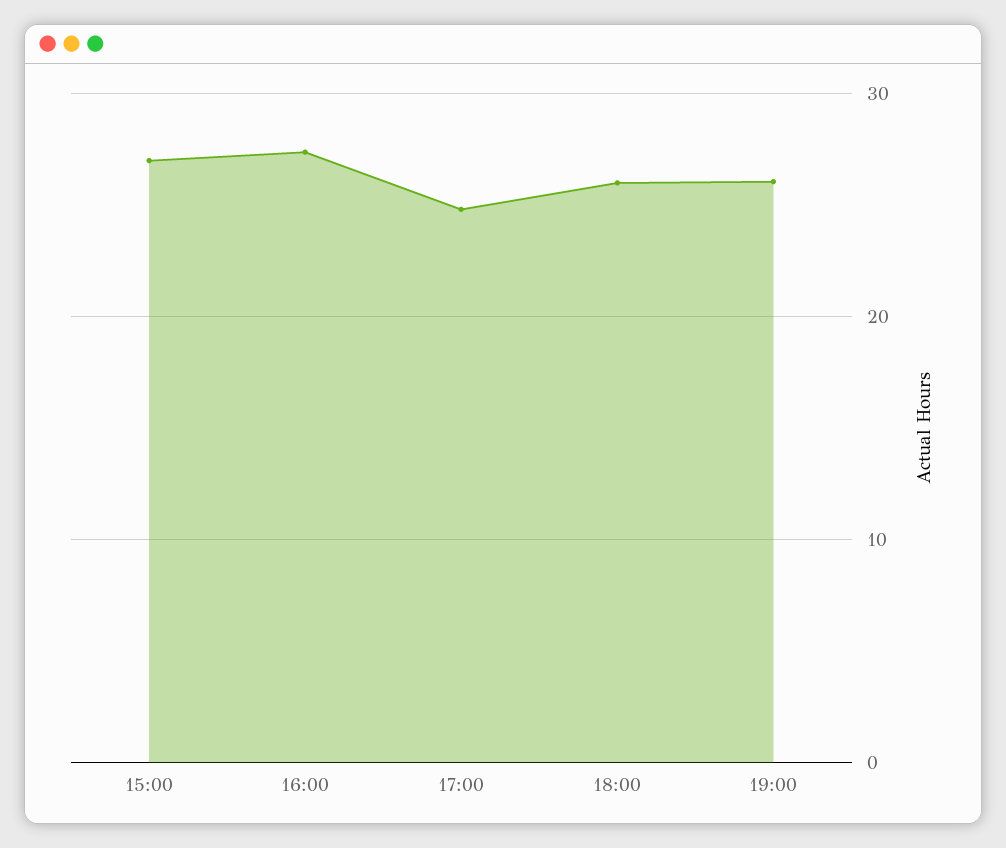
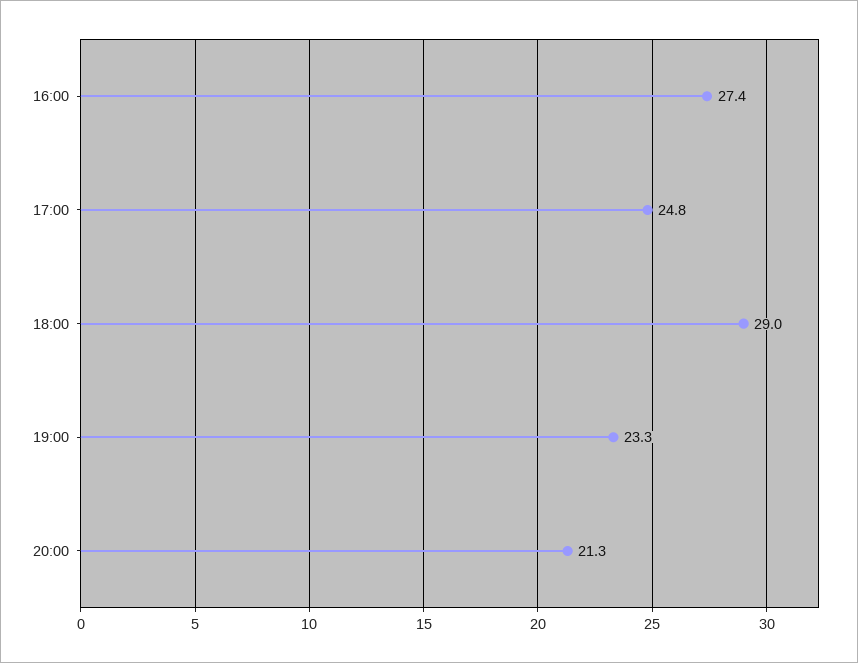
15:00: 27 -> none
18:00: 26 -> 29
19:00: 26 -> 23.3
20:00: none -> 21.3

